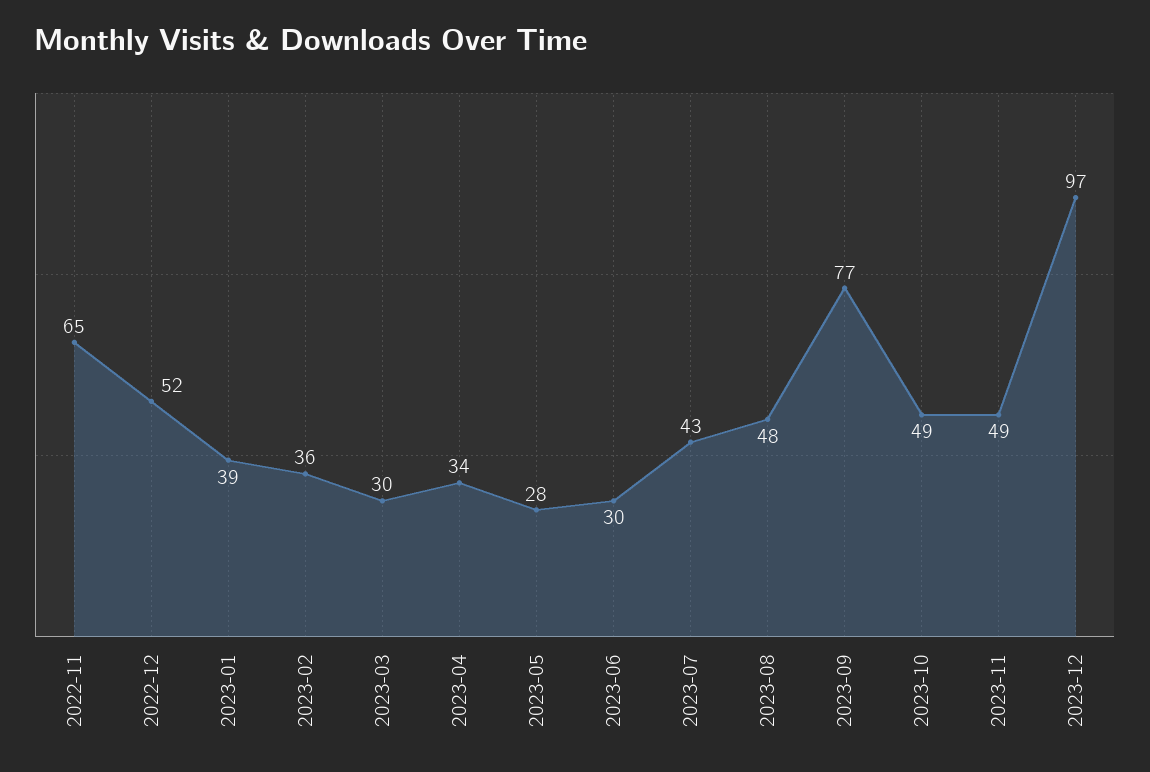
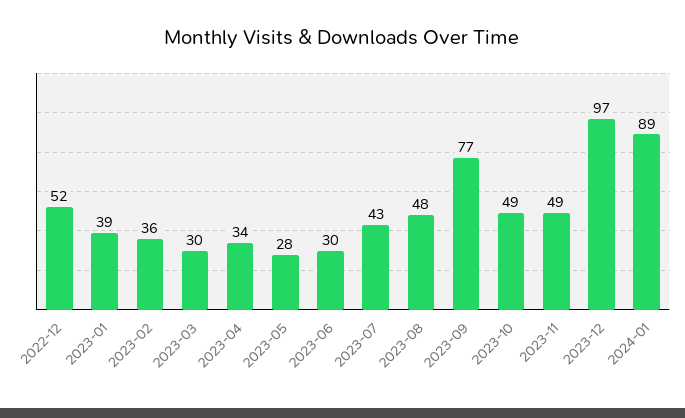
2022-11: 65 -> none
2024-01: none -> 89

